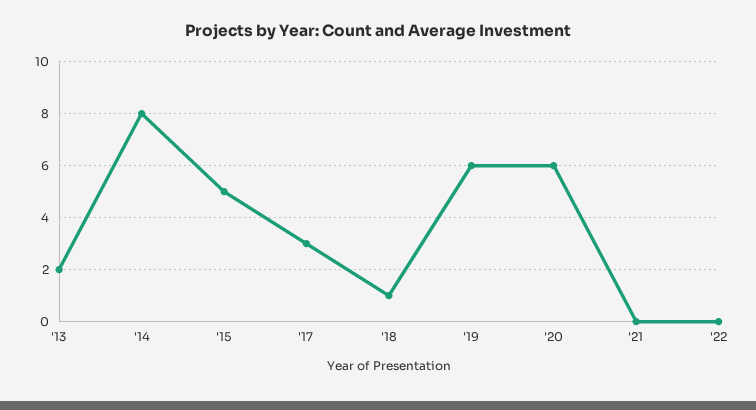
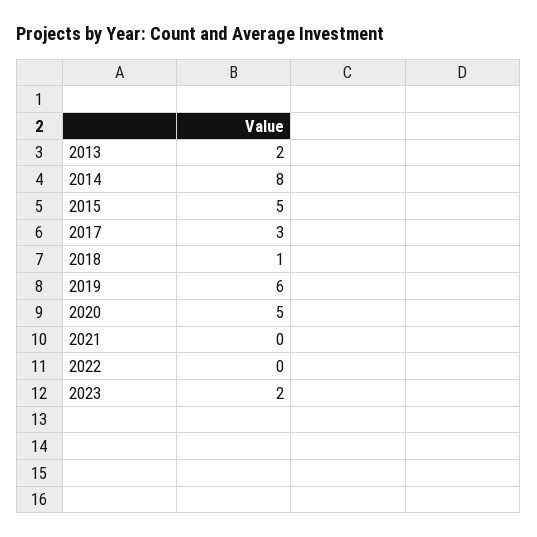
'20: 6 -> 5
2023: none -> 2

